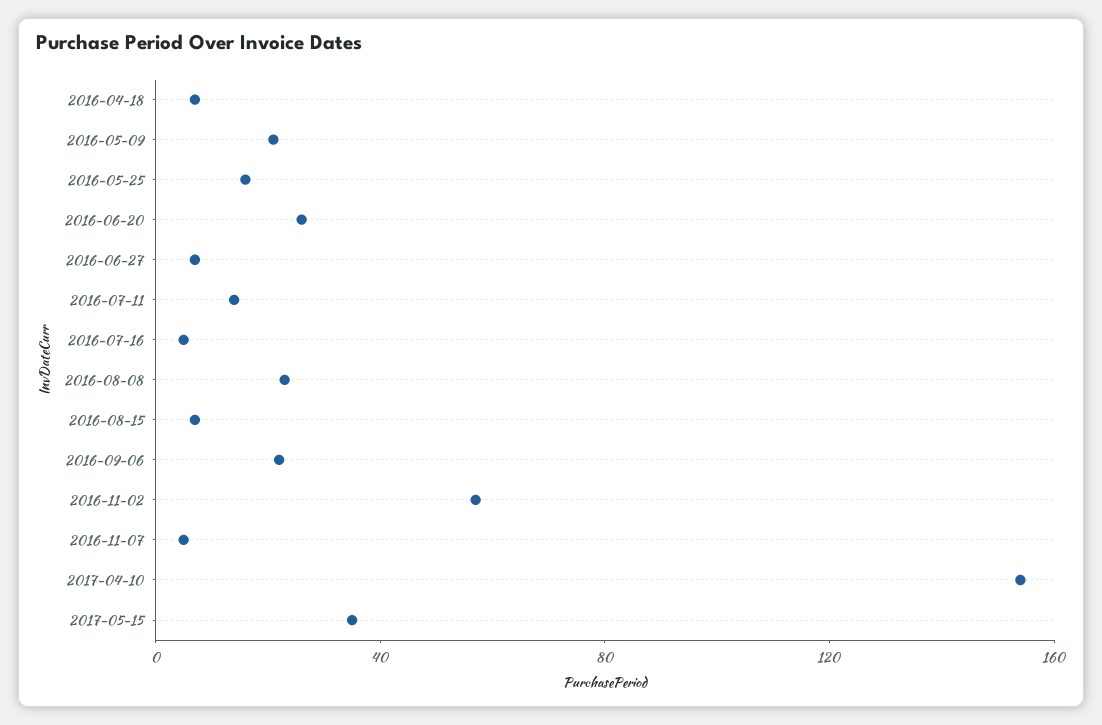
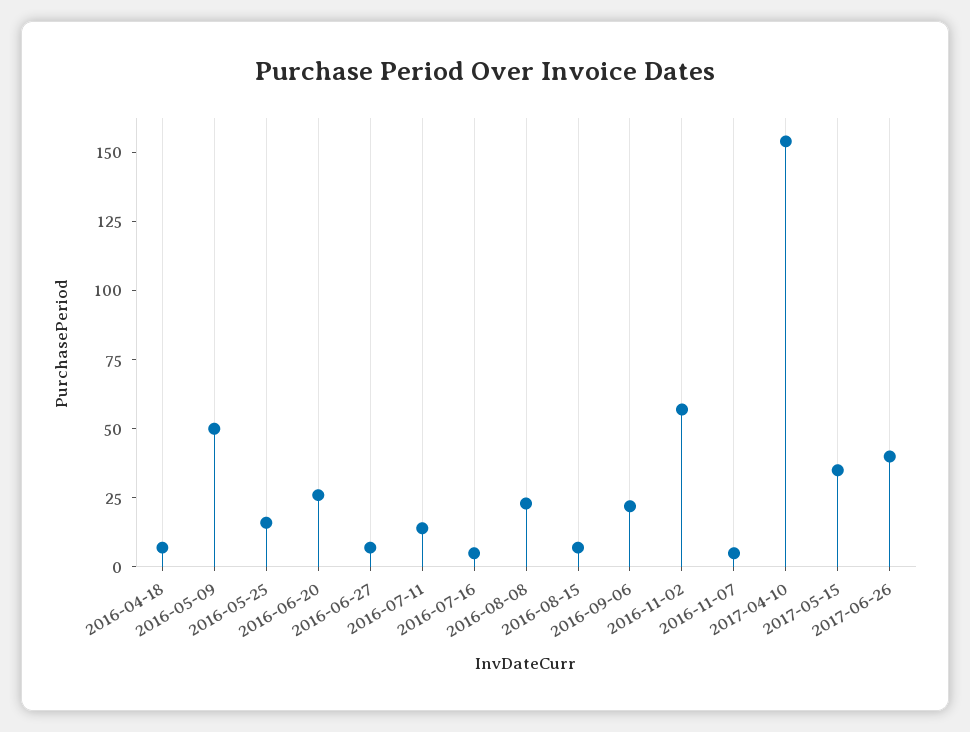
2016-05-09: 20 -> 50
2017-06-26: none -> 40

